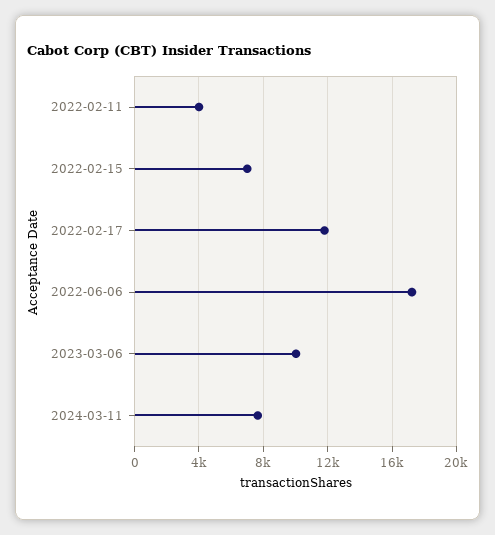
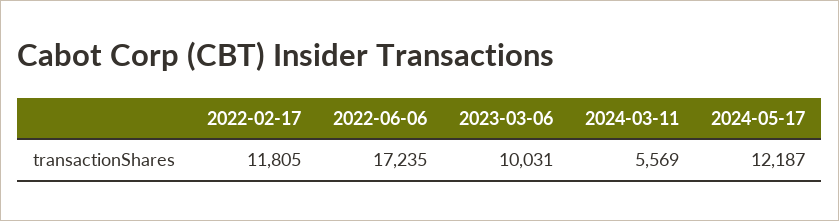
2022-02-11: 4000 -> none
2022-02-15: 7000 -> none
2024-03-11: 7500 -> 5569
2024-05-17: none -> 12187

